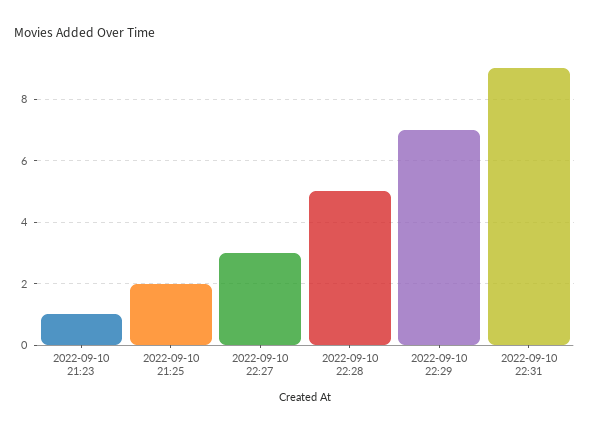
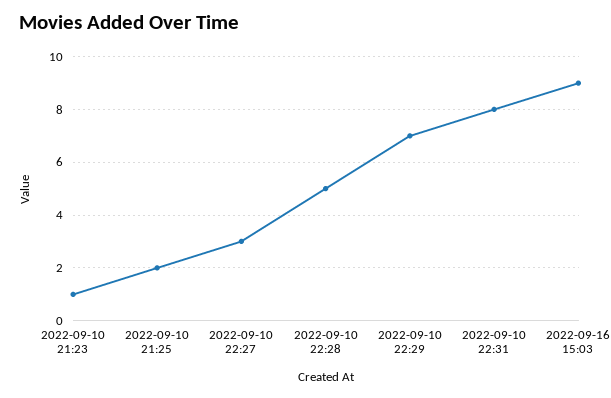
2022-09-10 22:31: 9 -> 8
2022-09-16 15:03: none -> 9

